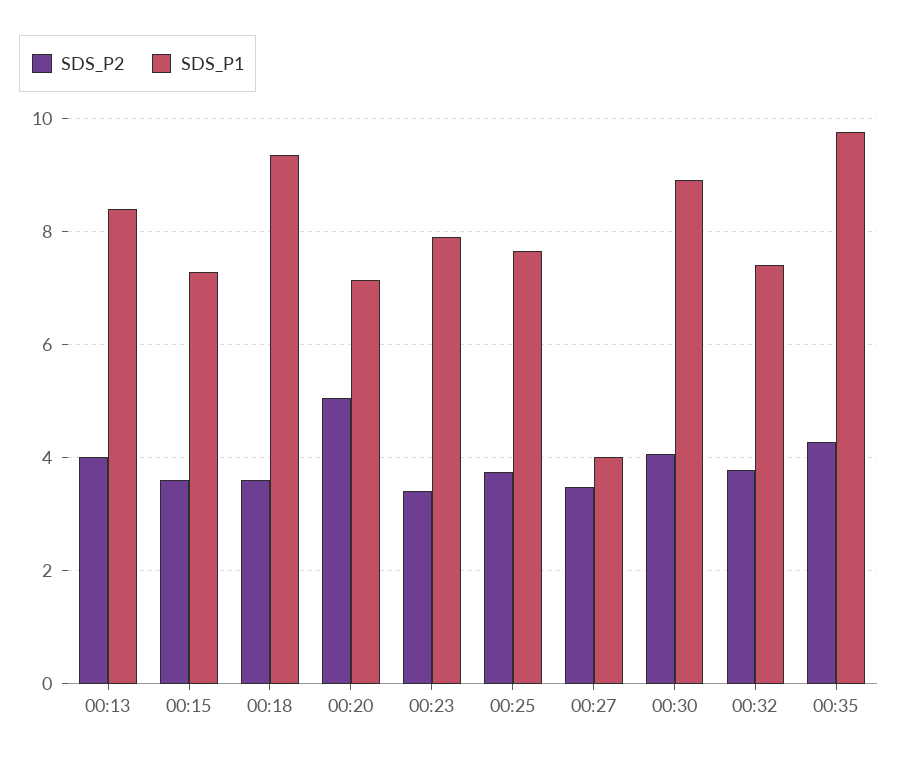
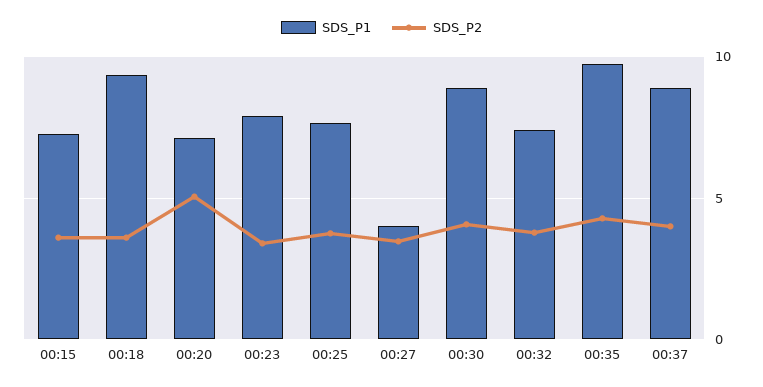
SDS_P2, 00:13: 4 -> none
SDS_P1, 00:13: 8.4 -> none
SDS_P1, 00:37: none -> 9
SDS_P2, 00:37: none -> 4

